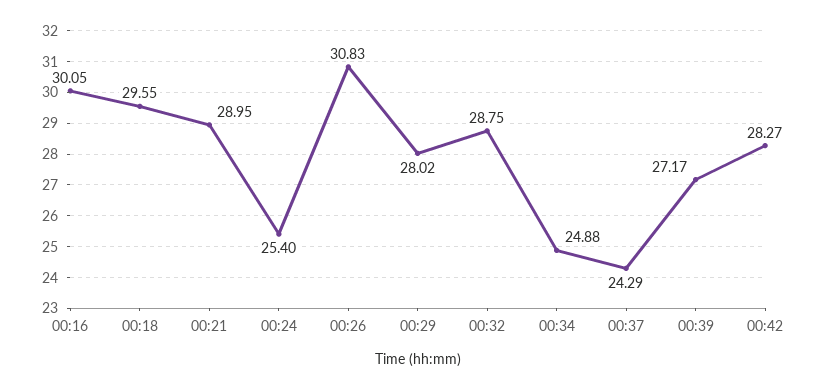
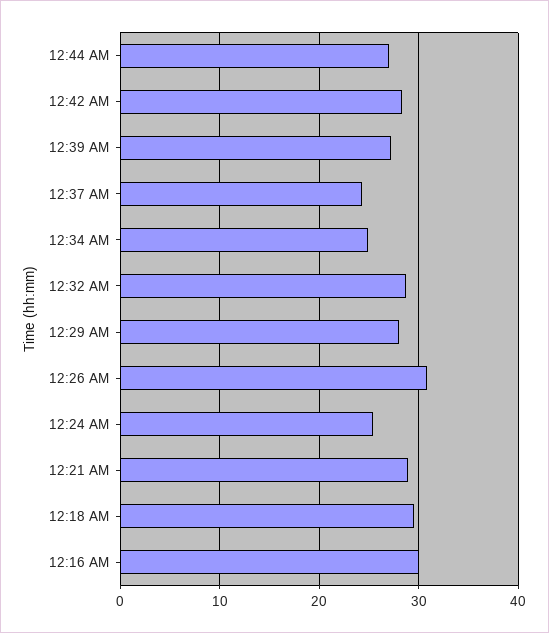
12:44 AM: none -> 27

